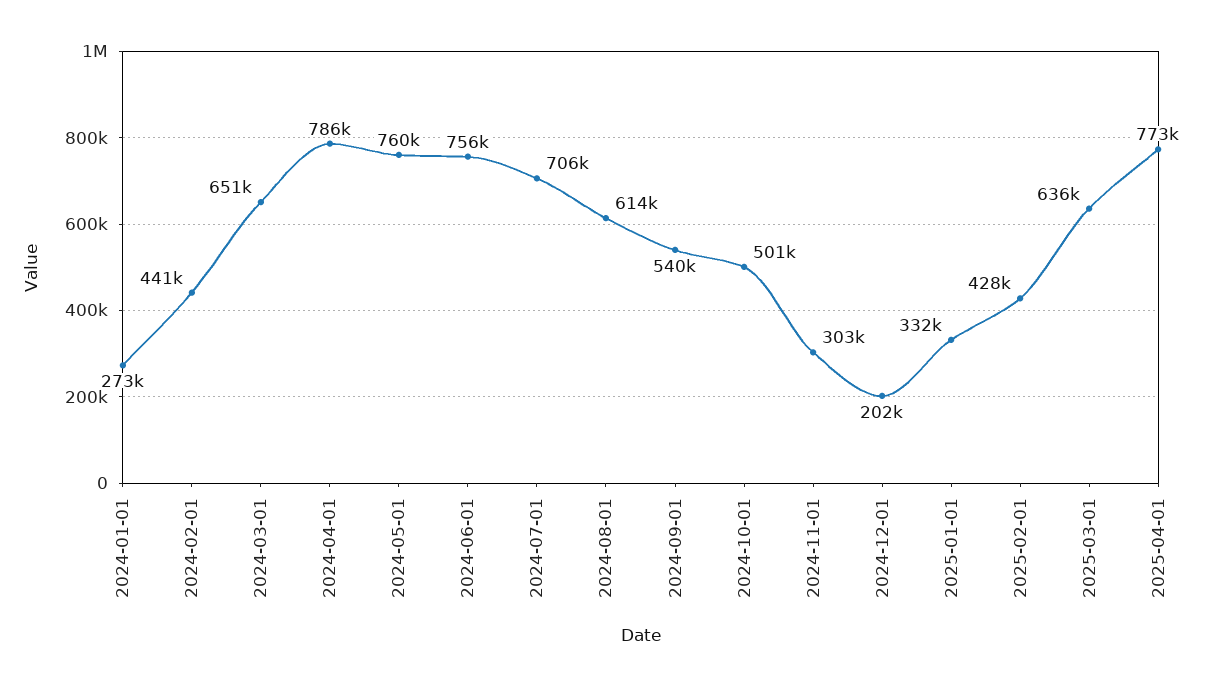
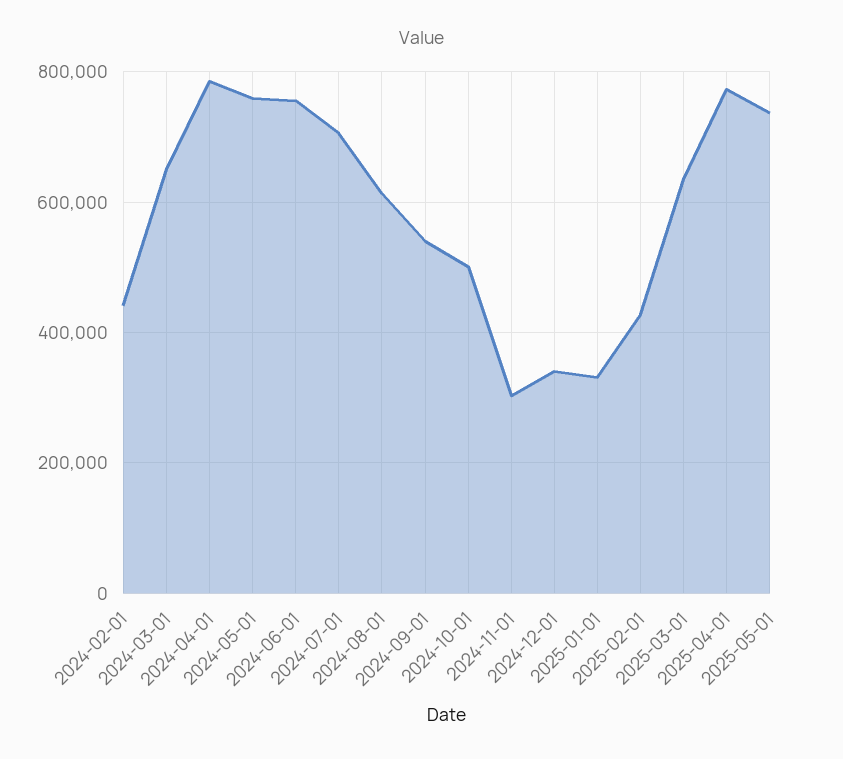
2024-01-01: 273000 -> none
2024-12-01: 202000 -> 340000
2025-05-01: none -> 740000

